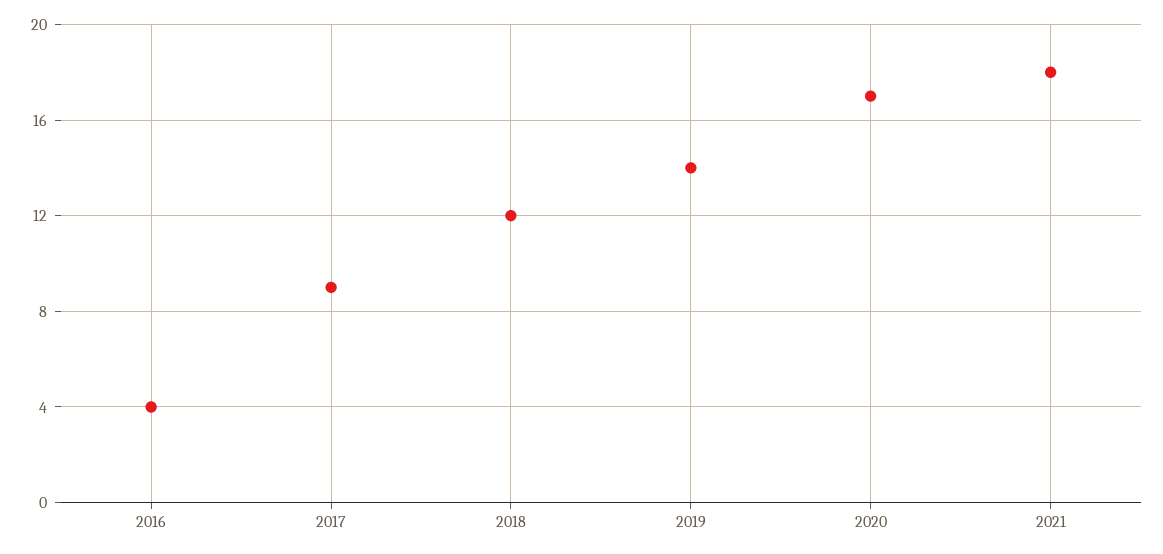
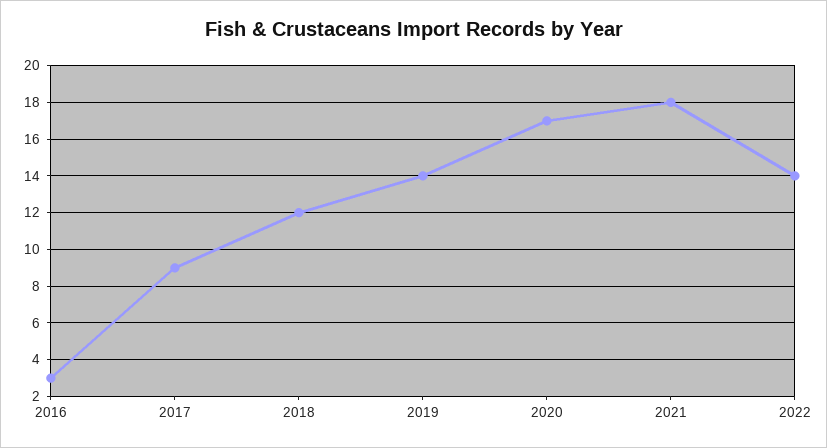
2016: 4 -> 3
2022: none -> 14

